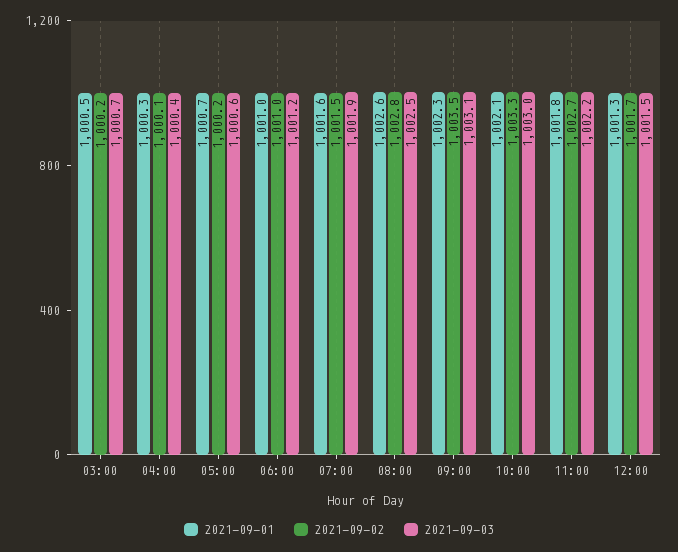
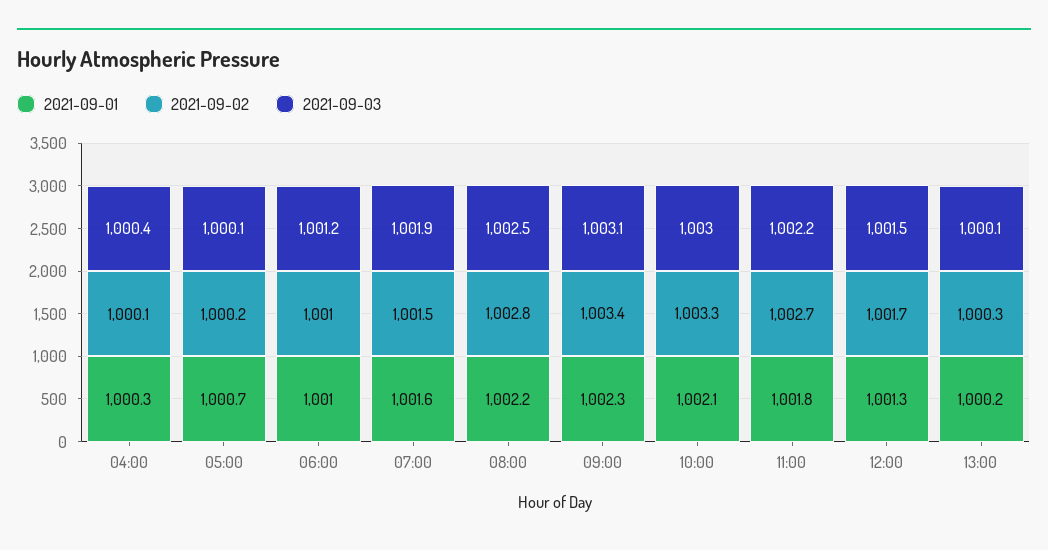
2021-09-01, 03:00: 1000.5 -> none
2021-09-02, 03:00: 1000.2 -> none
2021-09-03, 03:00: 1000.7 -> none
2021-09-03, 05:00: 1000.6 -> 1000.1
2021-09-01, 08:00: 1002.6 -> 1002.2
2021-09-02, 09:00: 1003.5 -> 1003.4
2021-09-01, 13:00: none -> 1000.2
2021-09-02, 13:00: none -> 1000.3
2021-09-03, 13:00: none -> 1000.1

